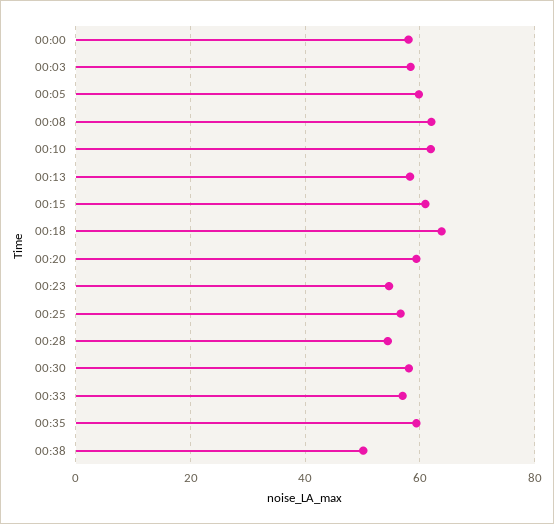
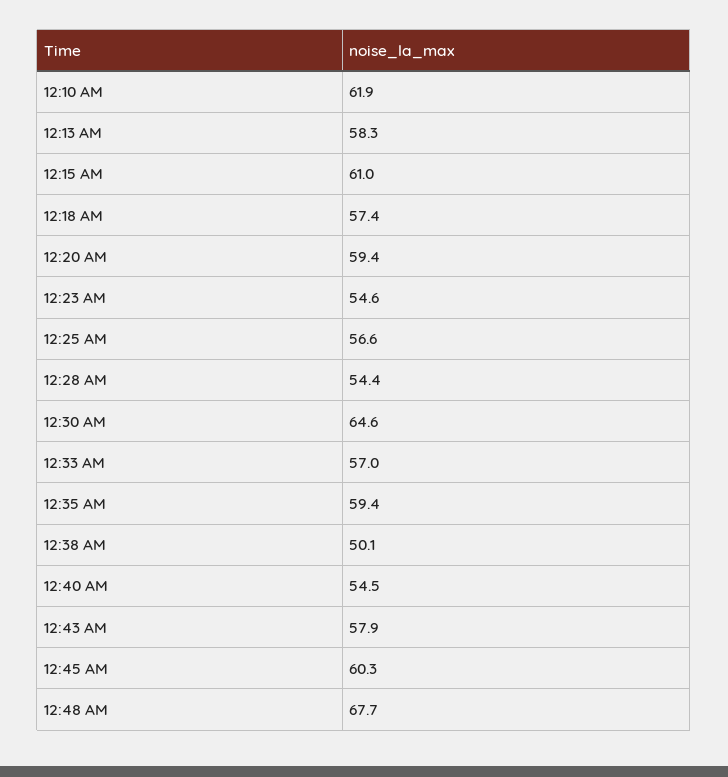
00:00: 58 -> none
00:03: 58 -> none
00:05: 60 -> none
00:08: 62 -> none
00:18: 64 -> 57.4
00:30: 58 -> 64.6
12:40 AM: none -> 54.5
12:43 AM: none -> 57.9
12:45 AM: none -> 60.3
12:48 AM: none -> 67.7

